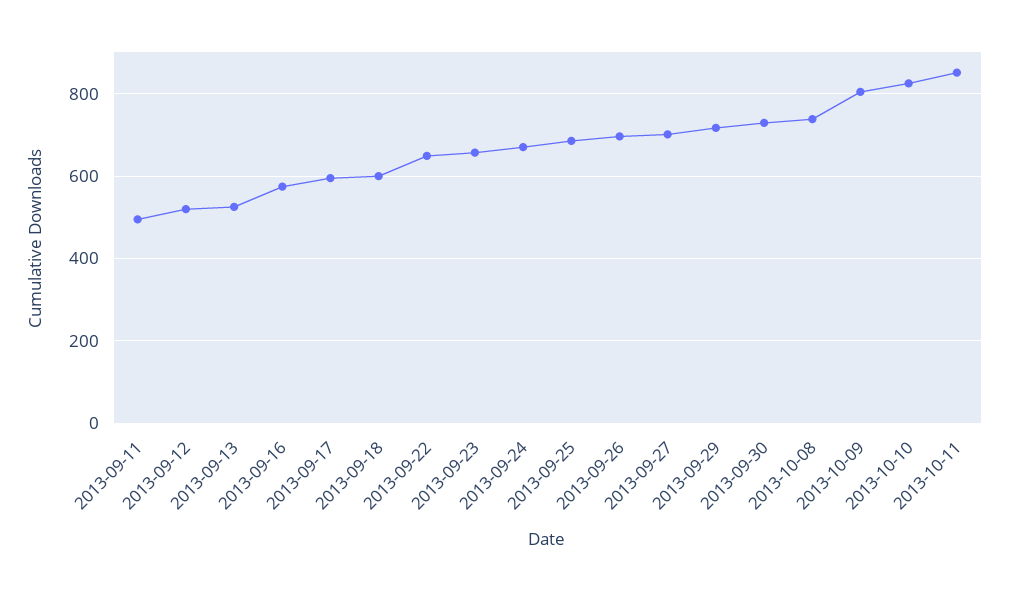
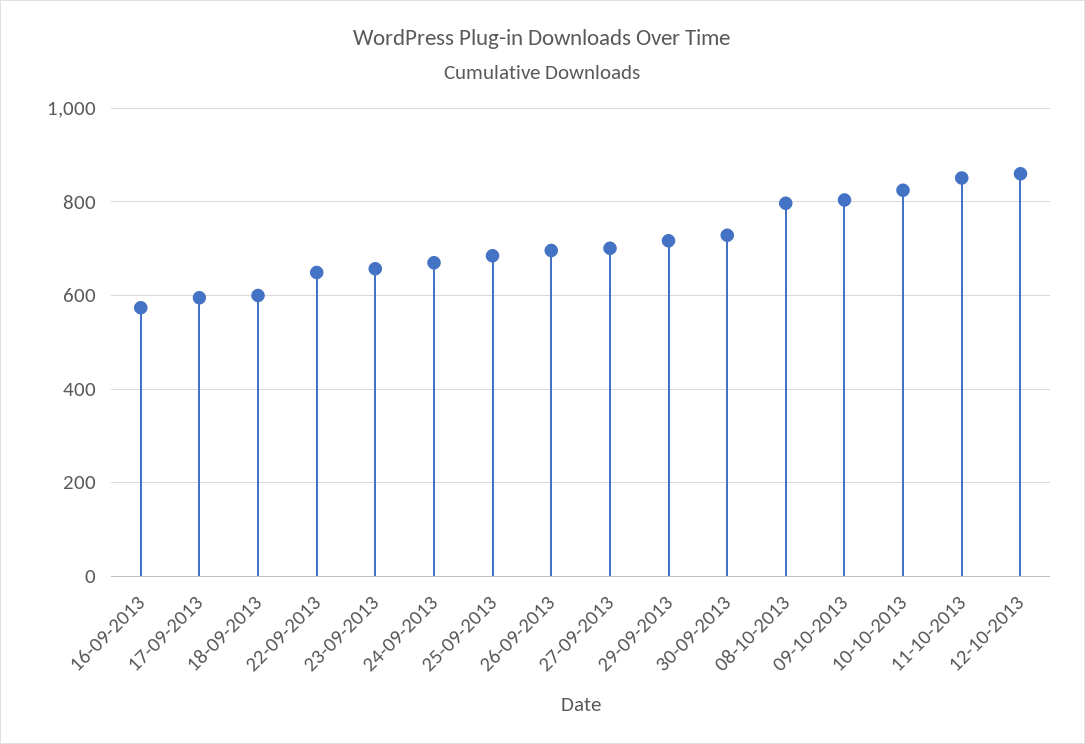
2013-09-11: 500 -> none
2013-09-12: 520 -> none
2013-09-13: 520 -> none
2013-10-08: 740 -> 800
12-10-2013: none -> 860

